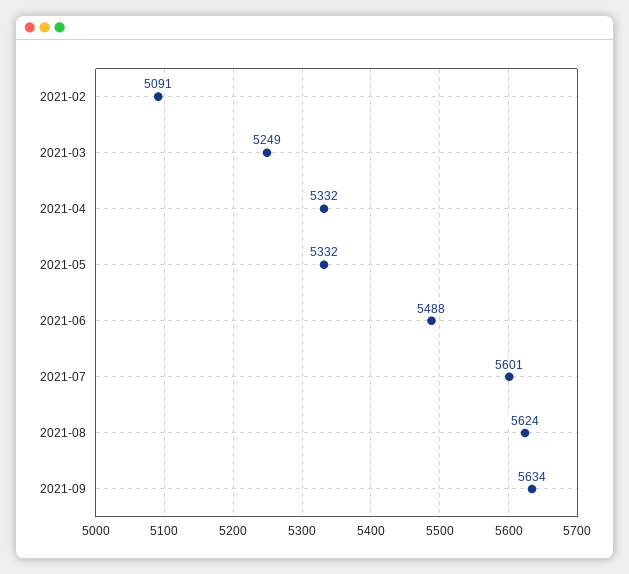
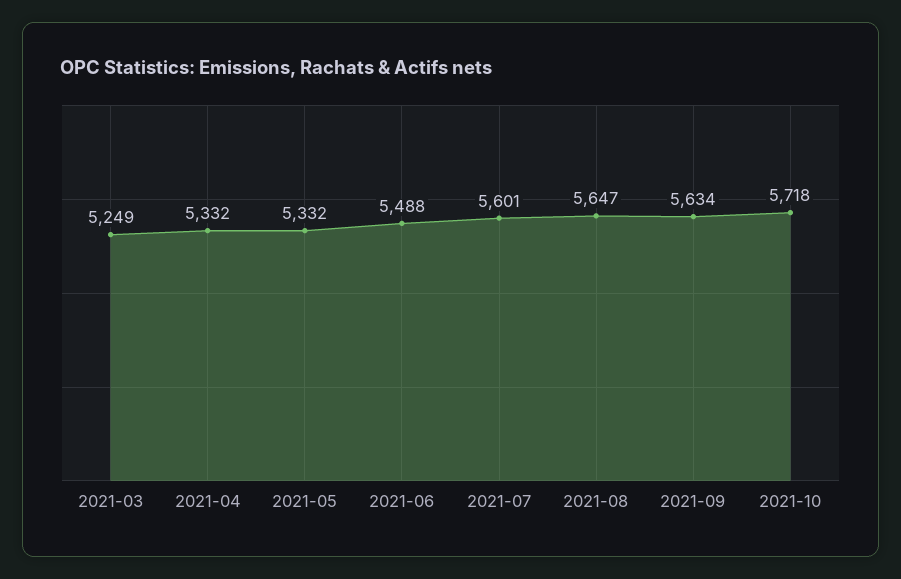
2021-02: 5091 -> none
2021-08: 5624 -> 5647
2021-10: none -> 5718

